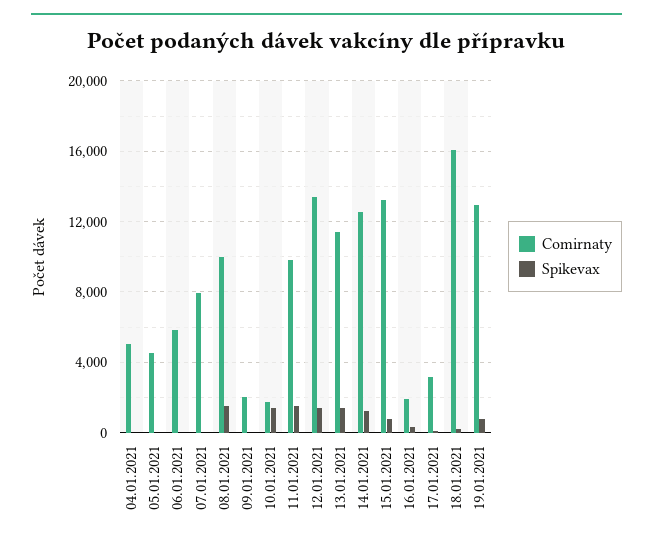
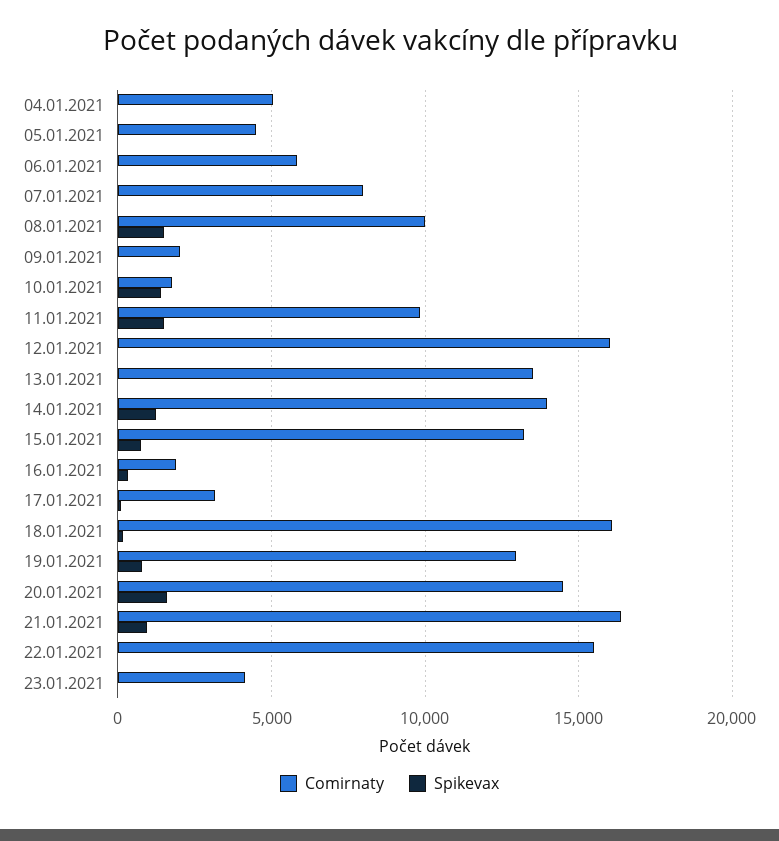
Comirnaty, 12.01.2021: 13500 -> 16000
Spikevax, 12.01.2021: 1500 -> 0
Comirnaty, 13.01.2021: 11500 -> 13500
Spikevax, 13.01.2021: 1500 -> 0
Comirnaty, 14.01.2021: 12500 -> 14000
Comirnaty, 20.01.2021: none -> 14500
Spikevax, 20.01.2021: none -> 1500
Comirnaty, 21.01.2021: none -> 16500
Spikevax, 21.01.2021: none -> 1000
Comirnaty, 22.01.2021: none -> 15500
Spikevax, 22.01.2021: none -> 0
Comirnaty, 23.01.2021: none -> 4000
Spikevax, 23.01.2021: none -> 0

